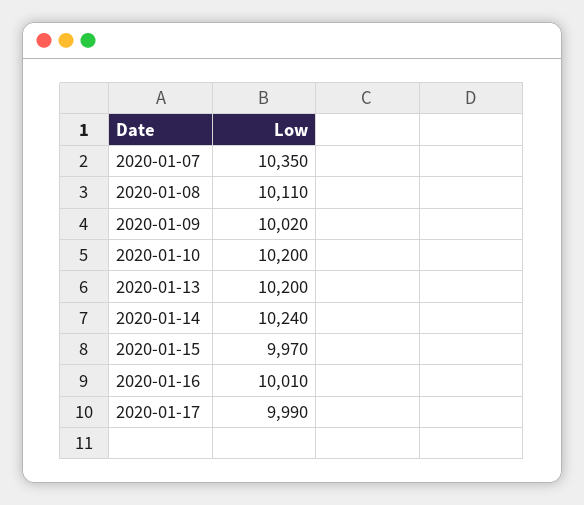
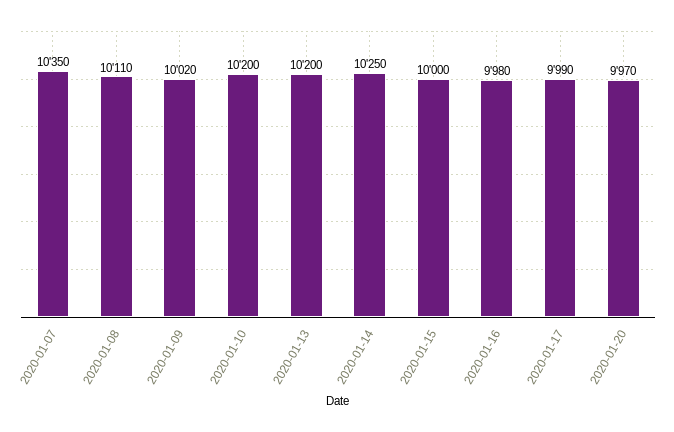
2020-01-14: 10240 -> 10250
2020-01-15: 9970 -> 10000
2020-01-16: 10010 -> 9980
2020-01-20: none -> 9970

